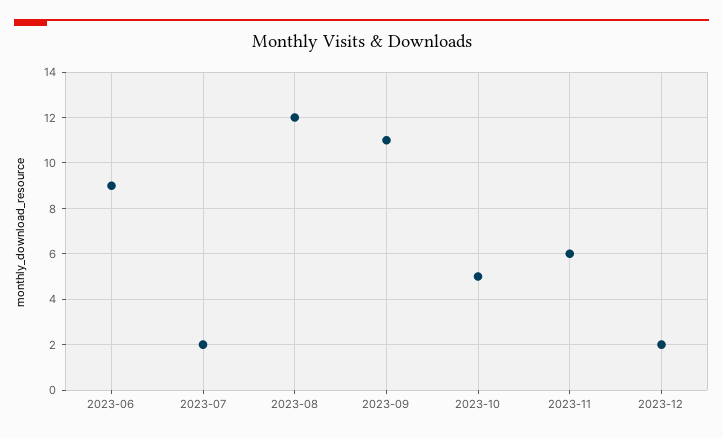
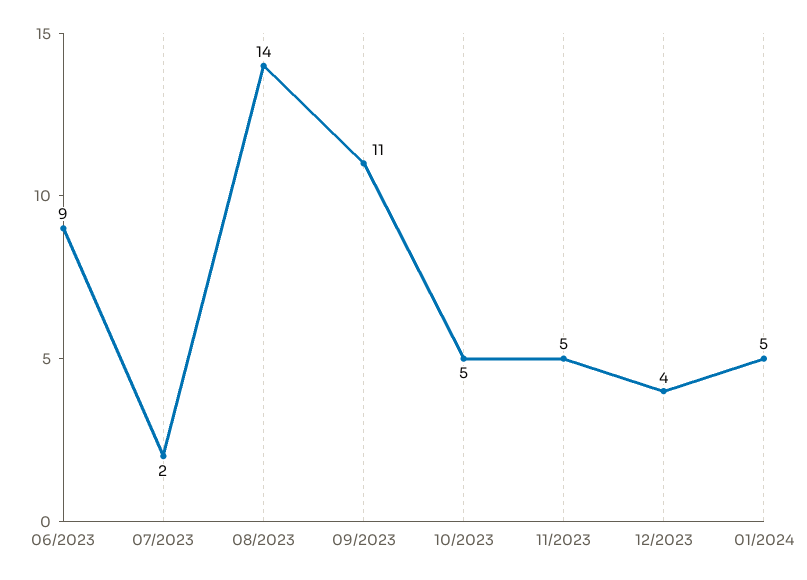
2023-08: 12 -> 14
2023-11: 6 -> 5
2023-12: 2 -> 4
01/2024: none -> 5

